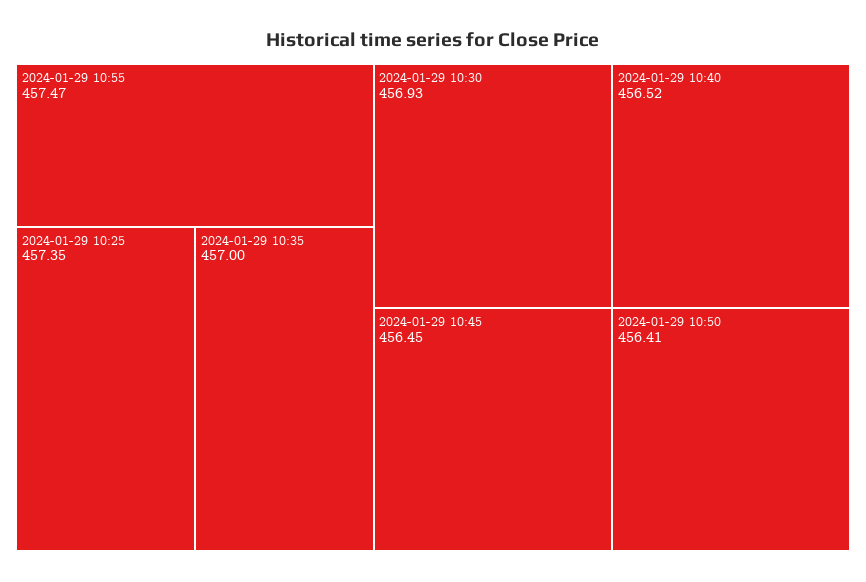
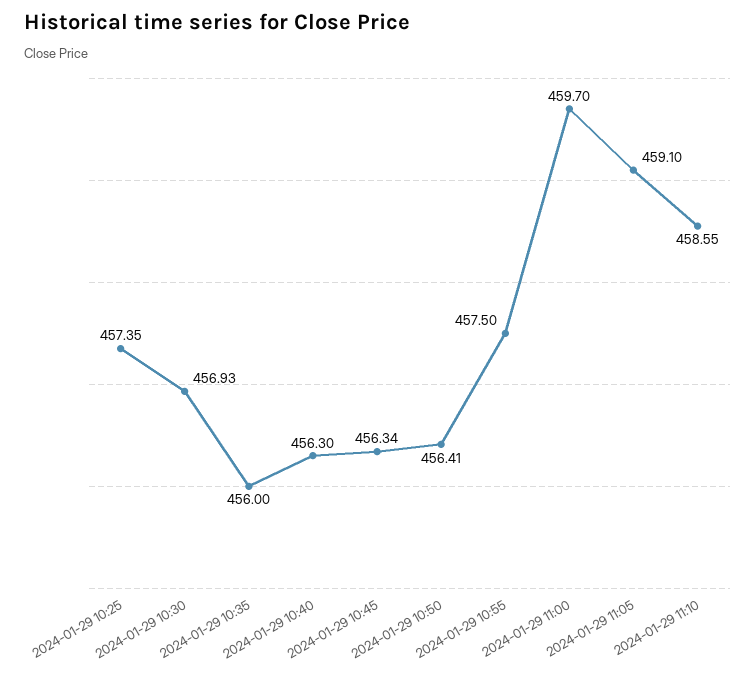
2024-01-29 10:55: 457.47 -> 457.5
2024-01-29 10:35: 457 -> 456
2024-01-29 10:40: 456.52 -> 456.3
2024-01-29 10:45: 456.45 -> 456.34
2024-01-29 11:00: none -> 459.7
2024-01-29 11:05: none -> 459.1
2024-01-29 11:10: none -> 458.55

